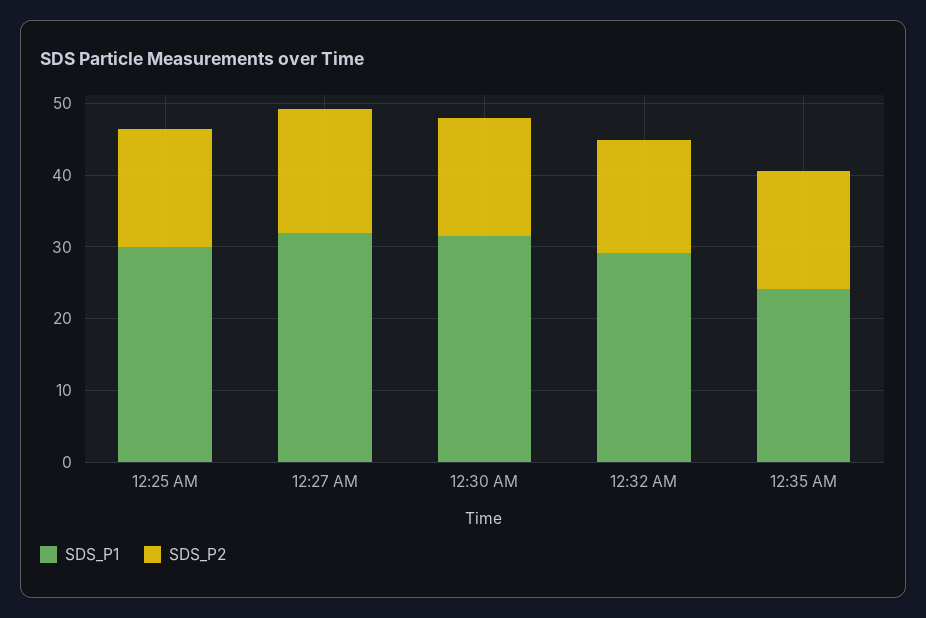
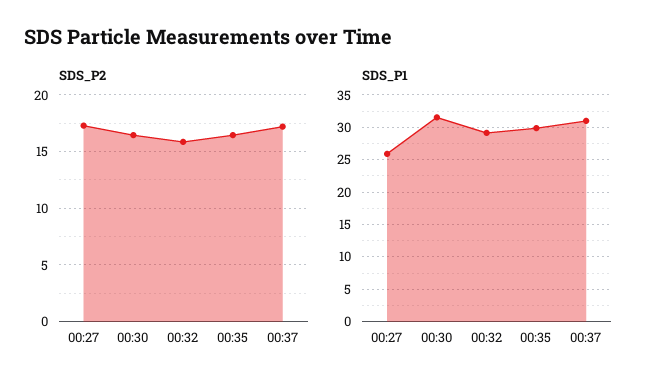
SDS_P1, 12:25 AM: 30 -> none
SDS_P2, 12:25 AM: 16 -> none
SDS_P1, 12:27 AM: 32 -> 26
SDS_P1, 12:35 AM: 24 -> 30
SDS_P2, 00:37: none -> 17
SDS_P1, 00:37: none -> 31

